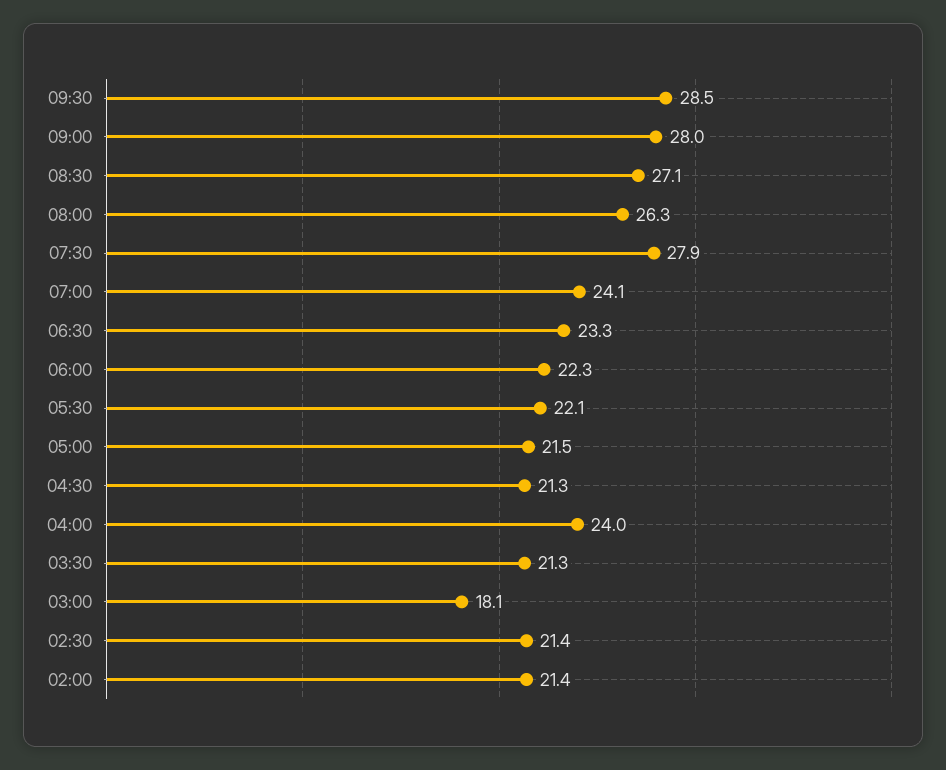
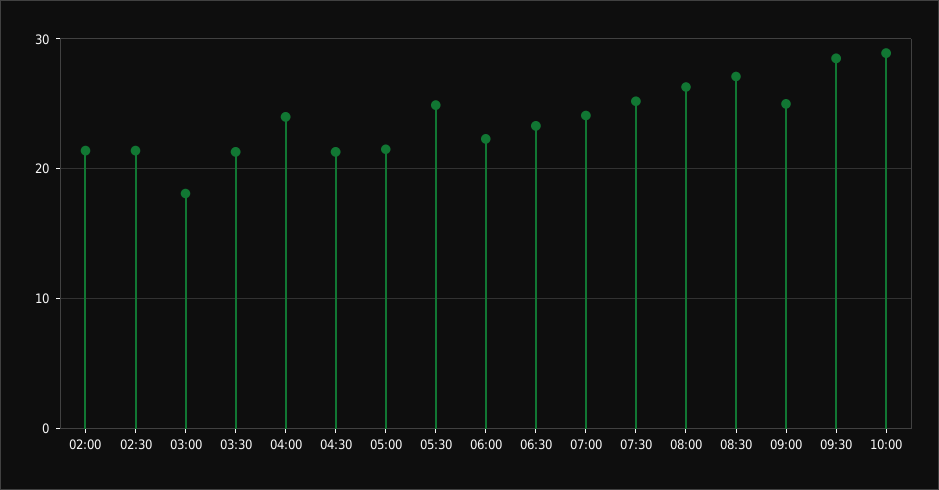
09:00: 28 -> 25
07:30: 27.9 -> 25
05:30: 22.1 -> 25
10:00: none -> 29

